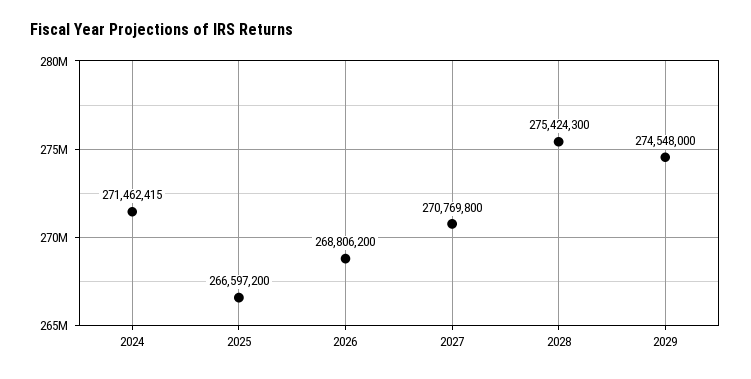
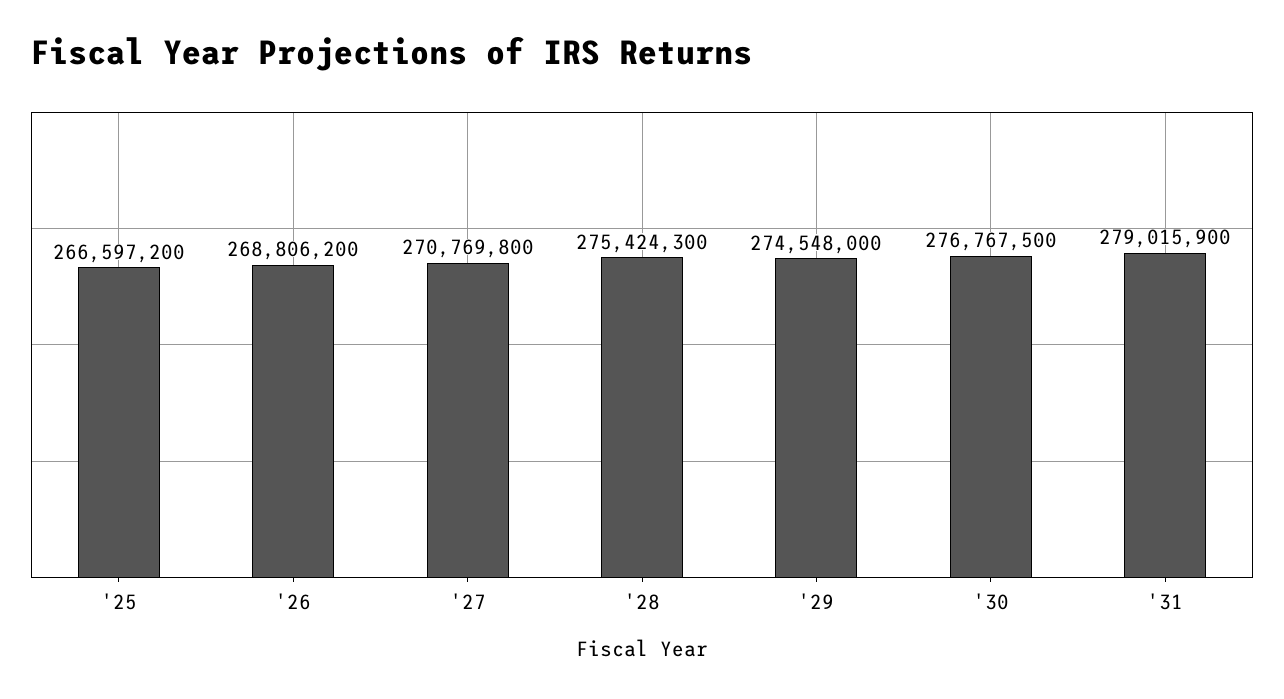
2024: 271462415 -> none
'30: none -> 276767500
'31: none -> 279015900

